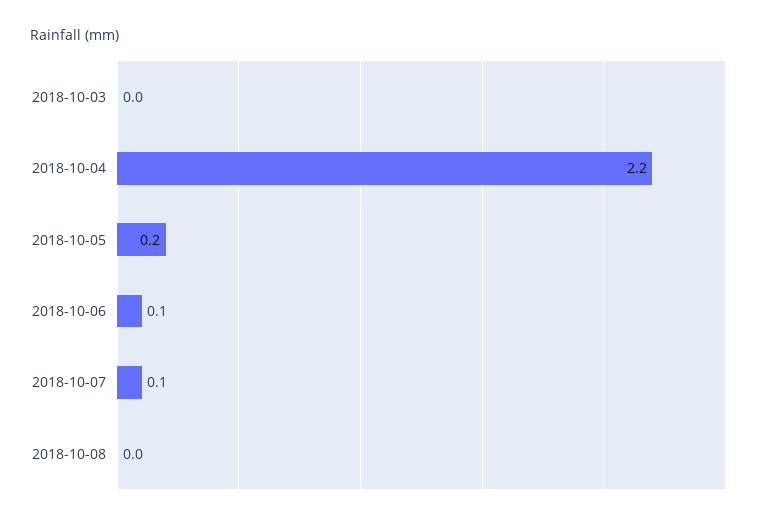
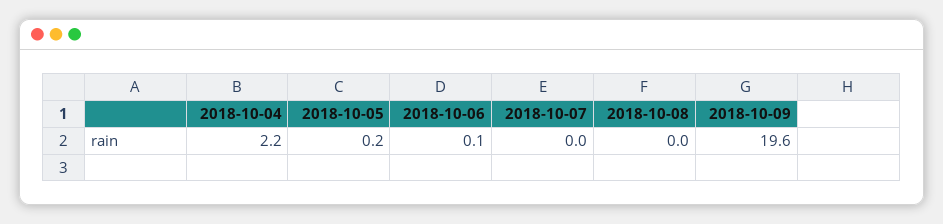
2018-10-03: 0 -> none
2018-10-07: 0.1 -> 0
2018-10-09: none -> 19.6

